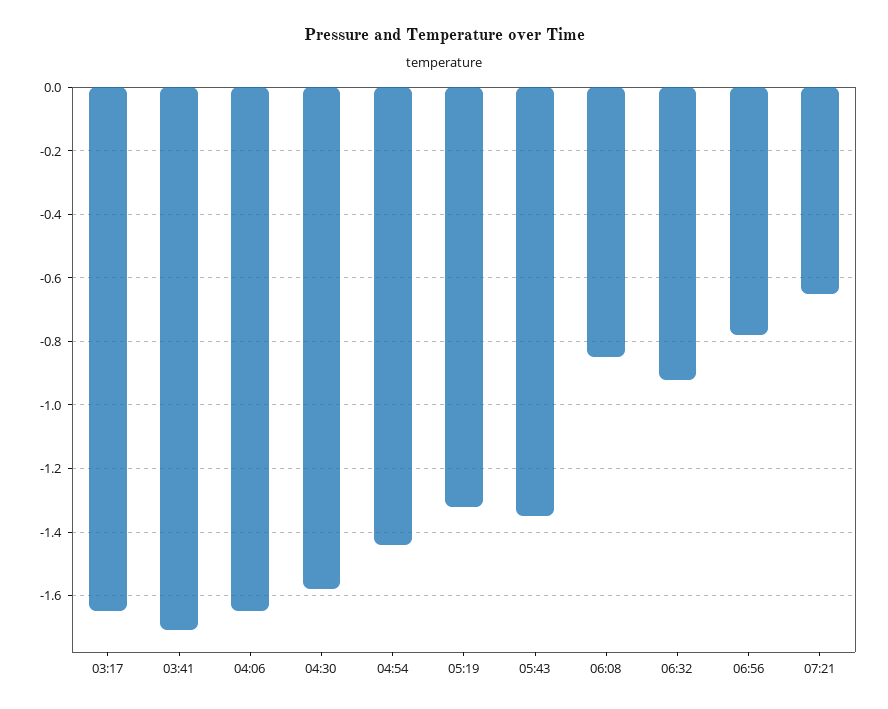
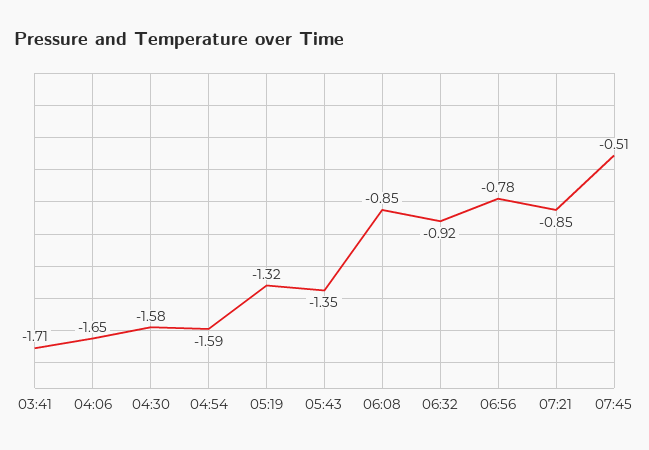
03:17: -1.65 -> none
04:54: -1.45 -> -1.59
07:21: -0.65 -> -0.85
07:45: none -> -0.51

